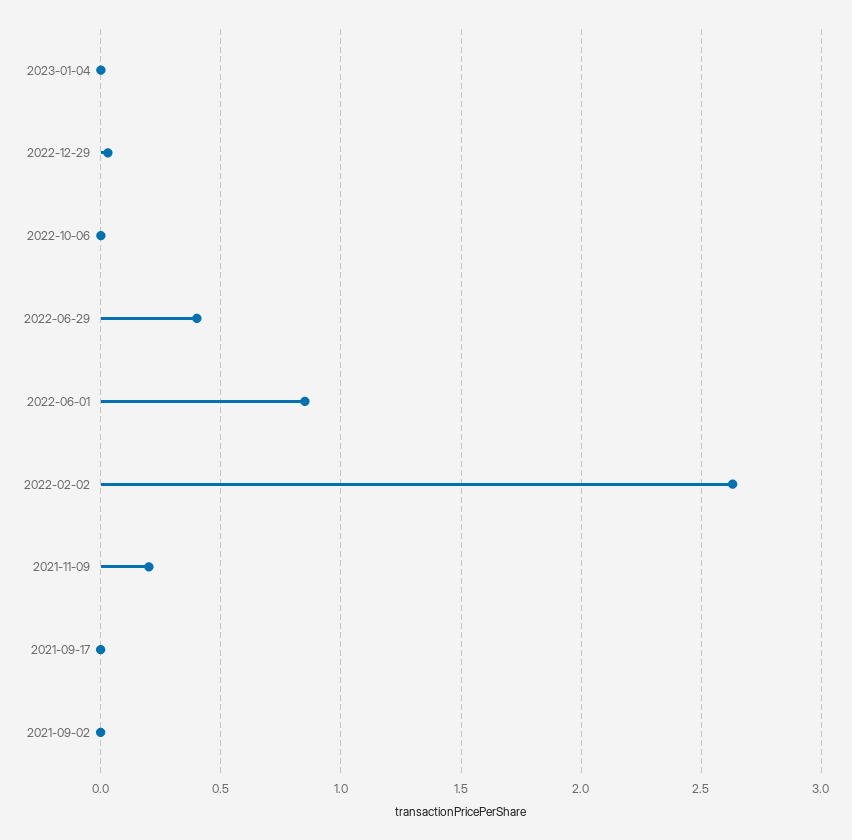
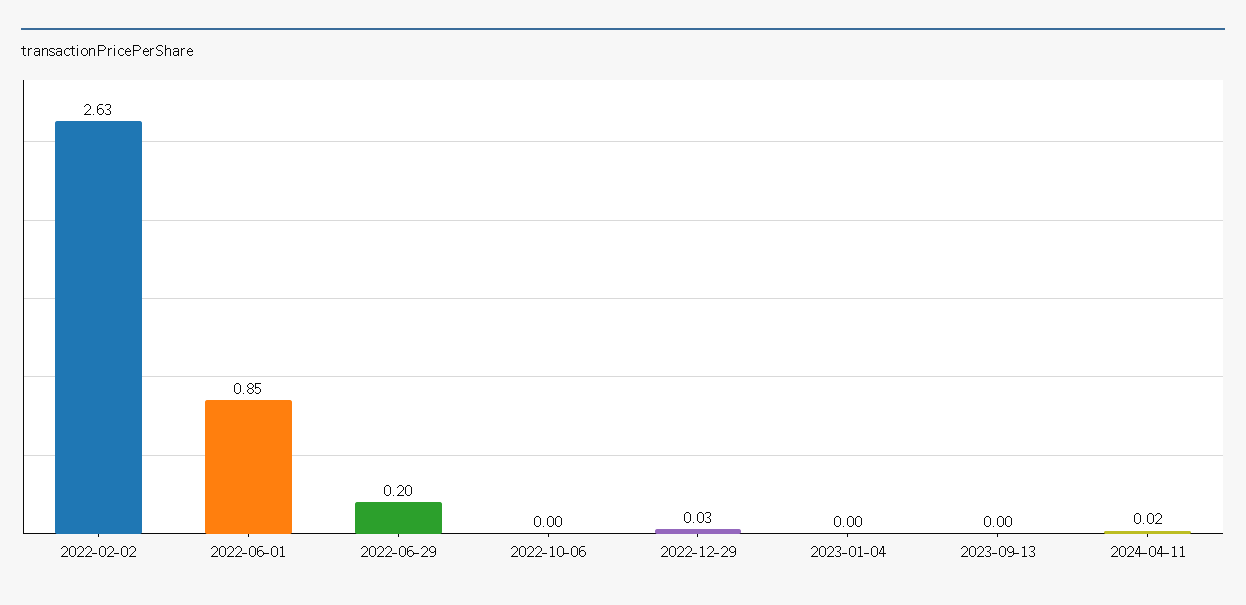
2022-06-29: 0.4 -> 0.2
2021-11-09: 0.2 -> none
2021-09-17: 0 -> none
2021-09-02: 0 -> none
2023-09-13: none -> 0
2024-04-11: none -> 0.02

